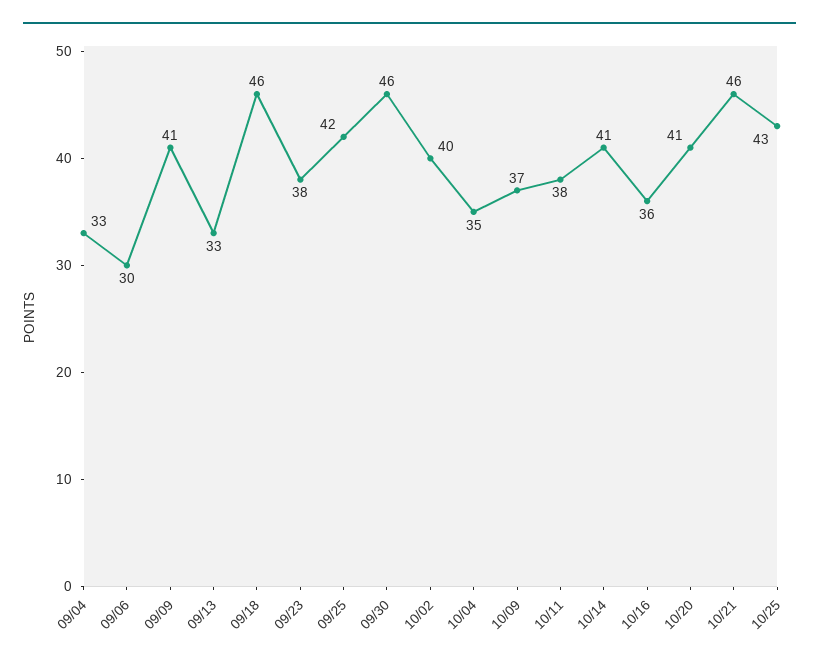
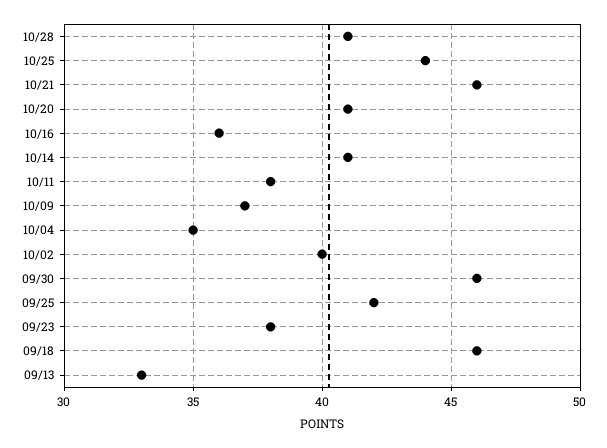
09/04: 33 -> none
09/06: 30 -> none
09/09: 41 -> none
10/25: 43 -> 44
10/28: none -> 41

